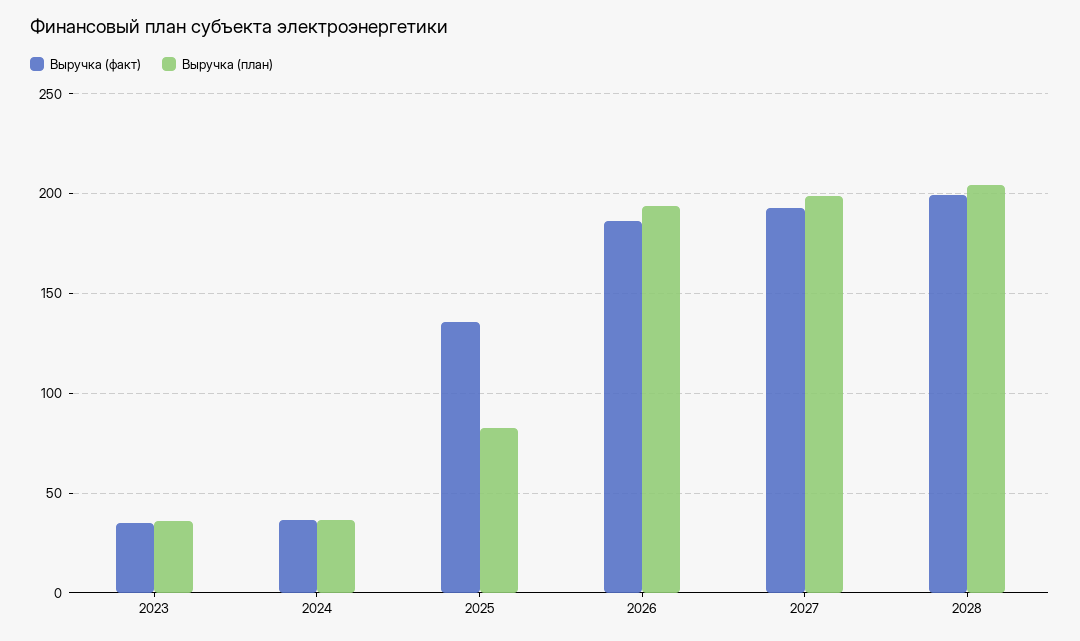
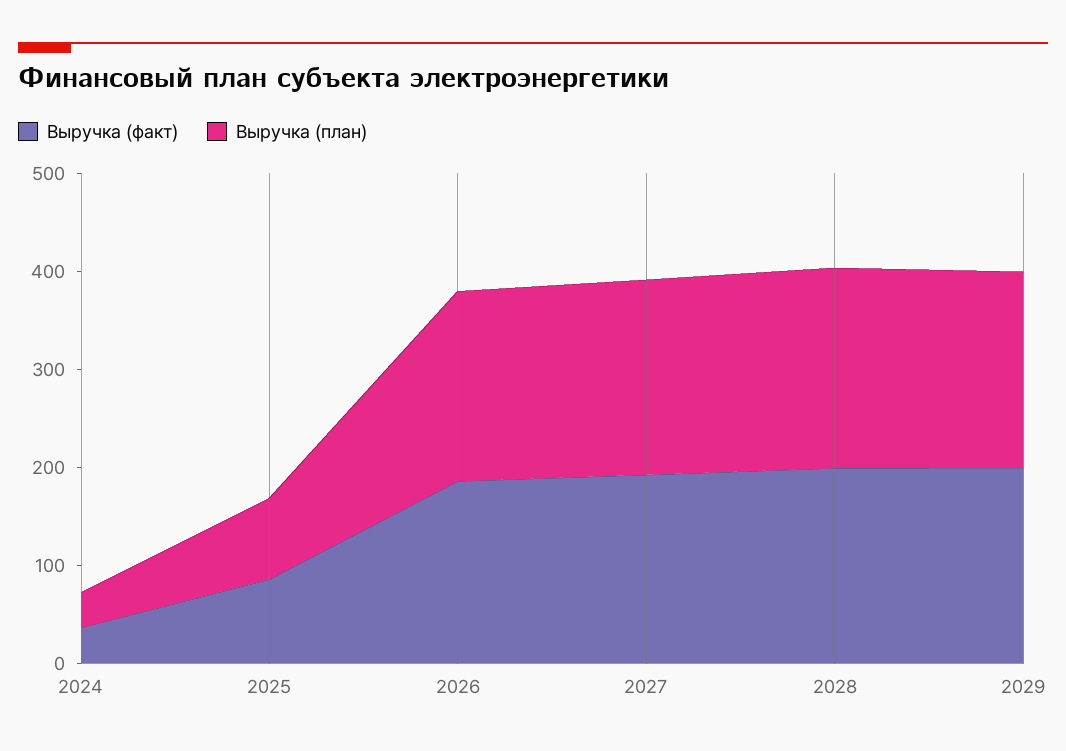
Выручка (факт), 2023: 35 -> none
Выручка (план), 2023: 35 -> none
Выручка (факт), 2025: 135 -> 80
Выручка (факт), 2029: none -> 200
Выручка (план), 2029: none -> 200

